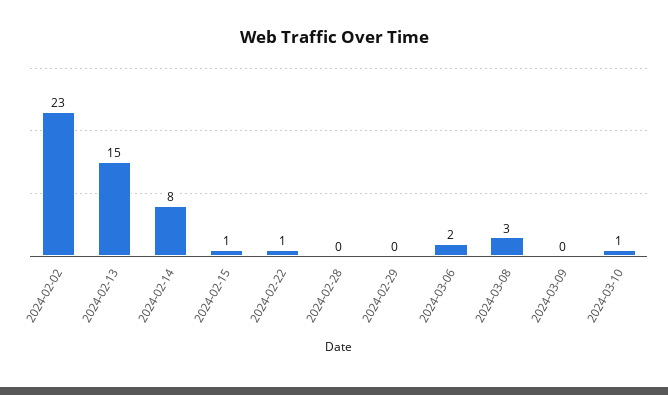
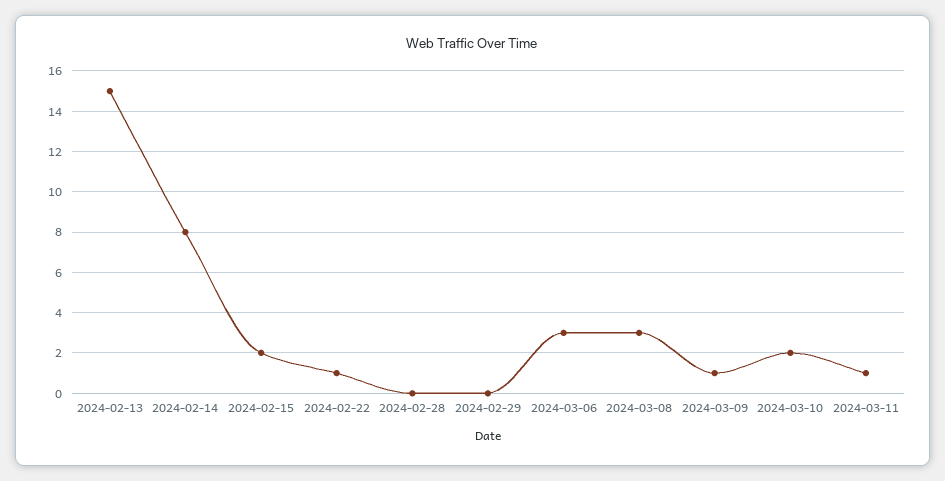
2024-02-02: 23 -> none
2024-02-15: 1 -> 2
2024-03-06: 2 -> 3
2024-03-09: 0 -> 1
2024-03-10: 1 -> 2
2024-03-11: none -> 1

